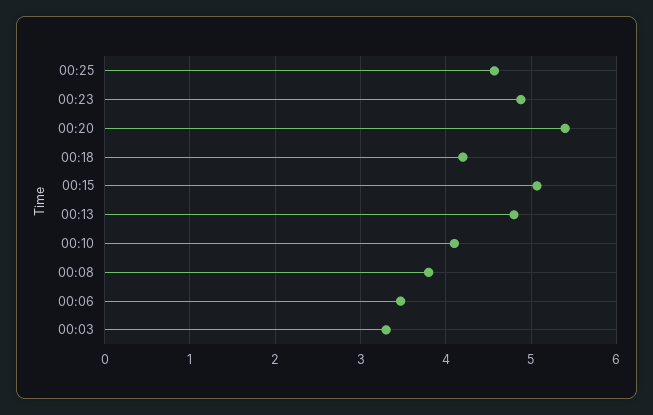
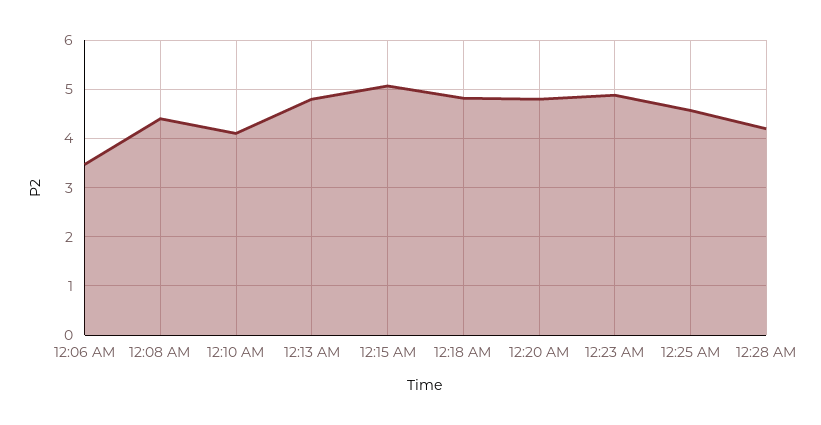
00:20: 5.4 -> 4.8
00:18: 4.2 -> 4.8
00:08: 3.8 -> 4.4
00:03: 3.3 -> none
12:28 AM: none -> 4.2

